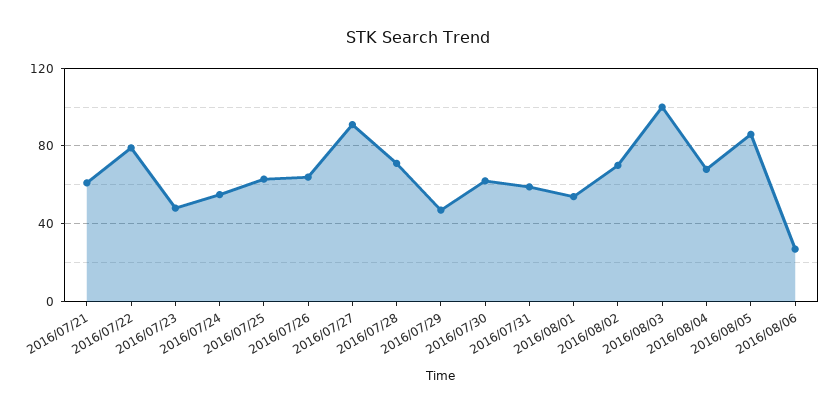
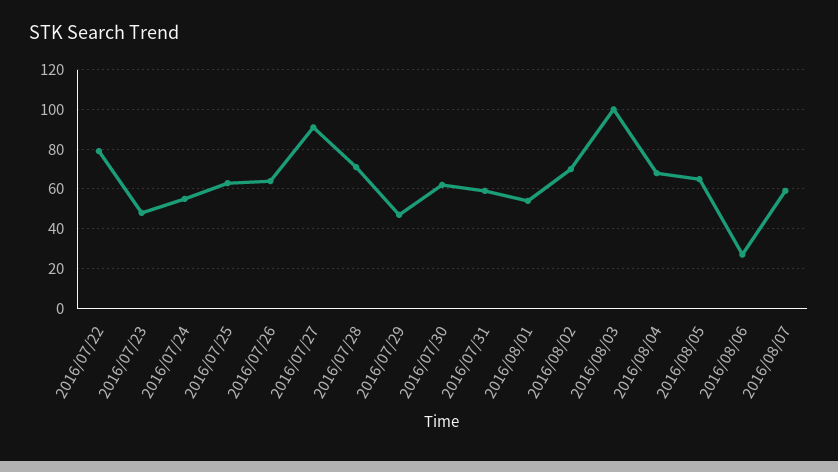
2016/07/21: 60 -> none
2016/08/05: 85 -> 65
2016/08/07: none -> 60

